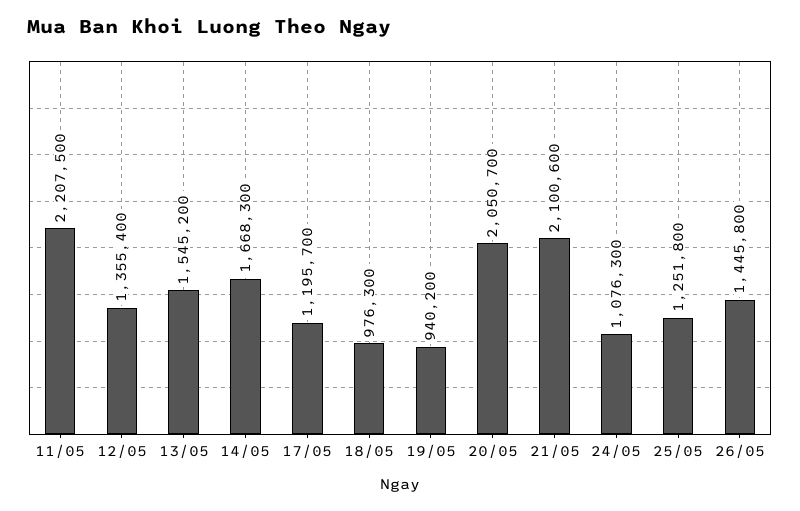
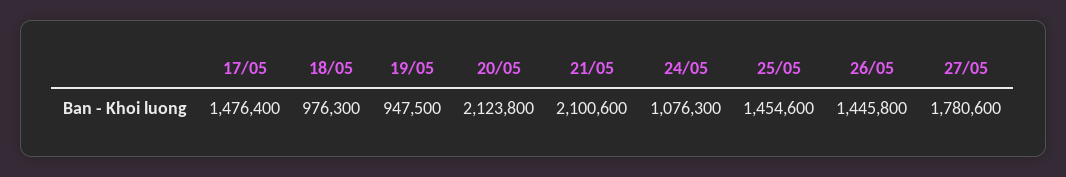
11/05: 2207500 -> none
12/05: 1355400 -> none
13/05: 1545200 -> none
14/05: 1668300 -> none
17/05: 1195700 -> 1476400
19/05: 940200 -> 947500
20/05: 2050700 -> 2123800
25/05: 1251800 -> 1454600
27/05: none -> 1780600

